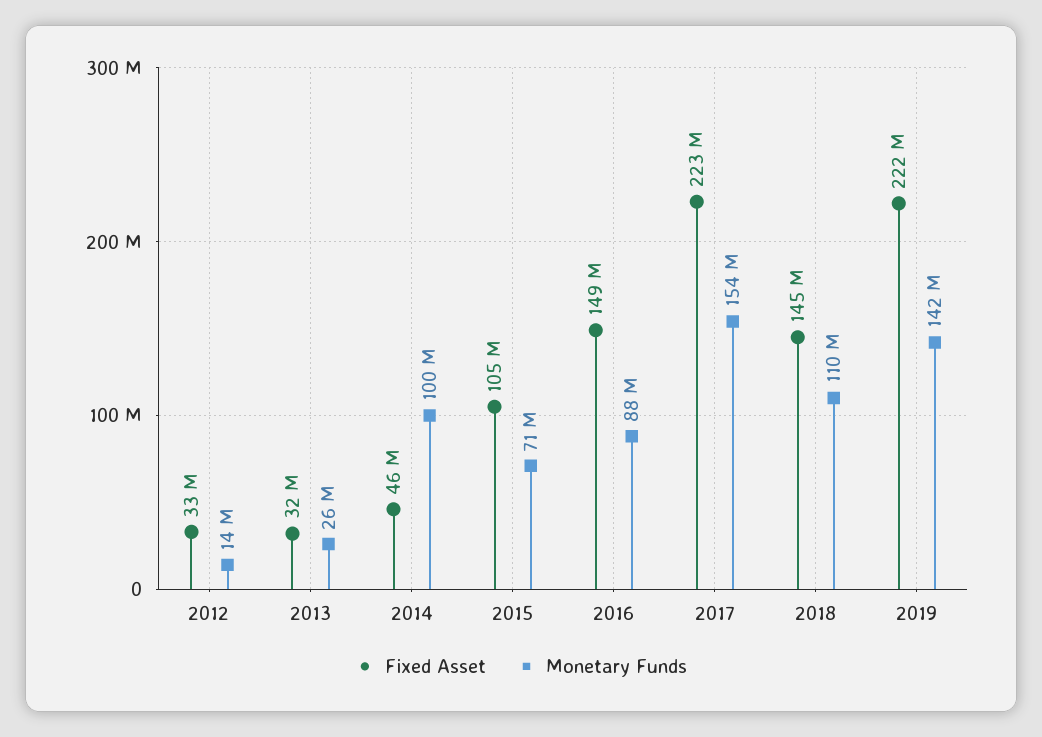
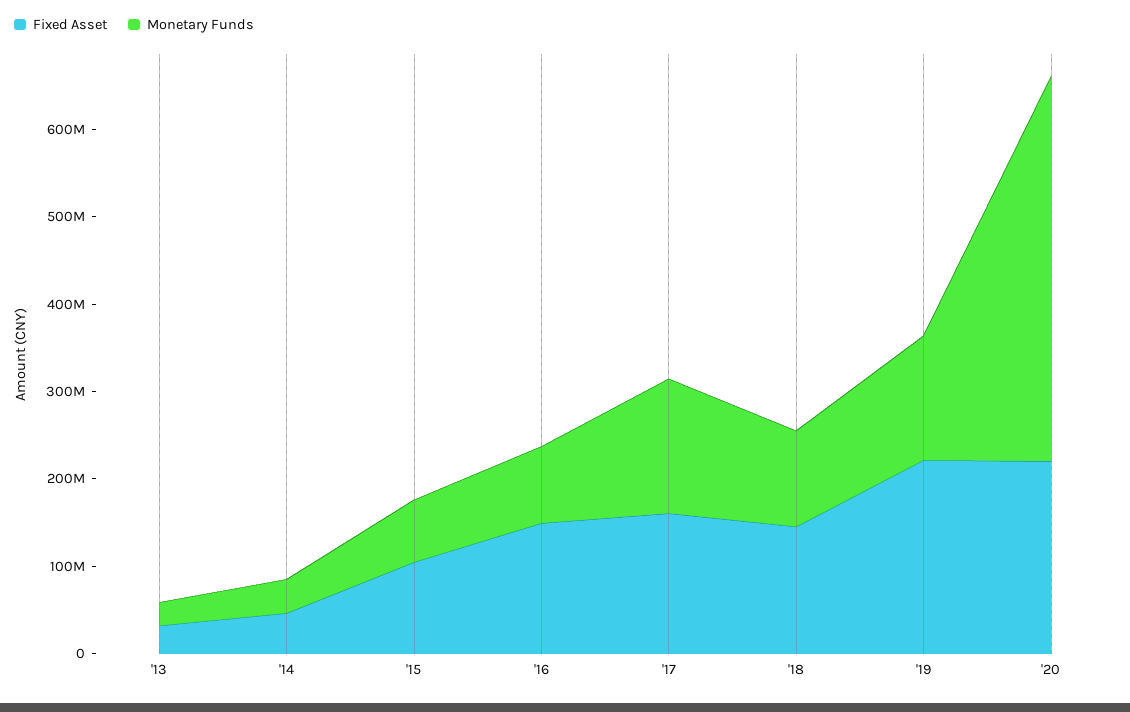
Fixed Asset, 2012: 33000000 -> none
Monetary Funds, 2012: 14000000 -> none
Monetary Funds, 2014: 100000000 -> 40000000
Fixed Asset, 2017: 223000000 -> 160000000
Fixed Asset, '20: none -> 220000000
Monetary Funds, '20: none -> 440000000

